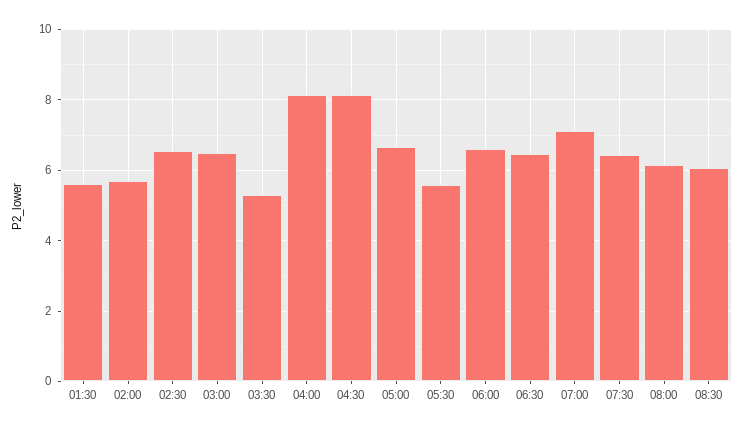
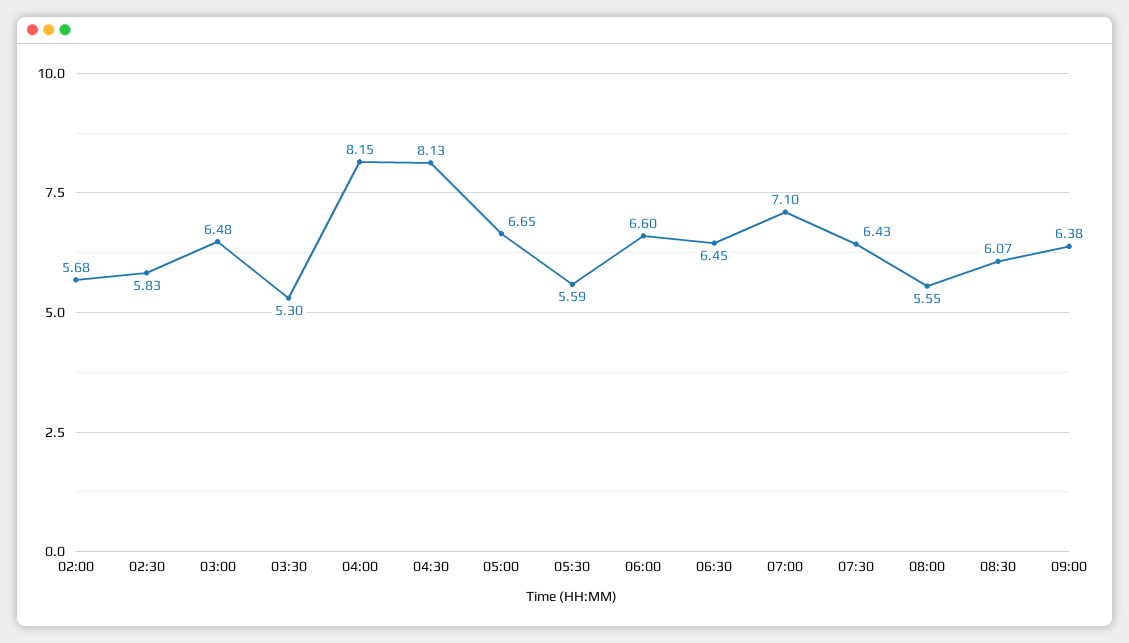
01:30: 5.6 -> none
02:30: 6.6 -> 5.83
08:00: 6.2 -> 5.55
09:00: none -> 6.38

